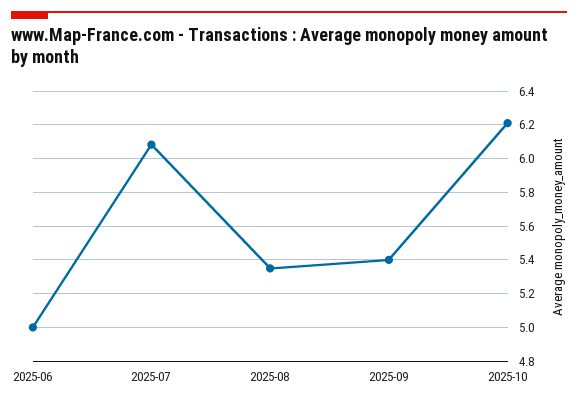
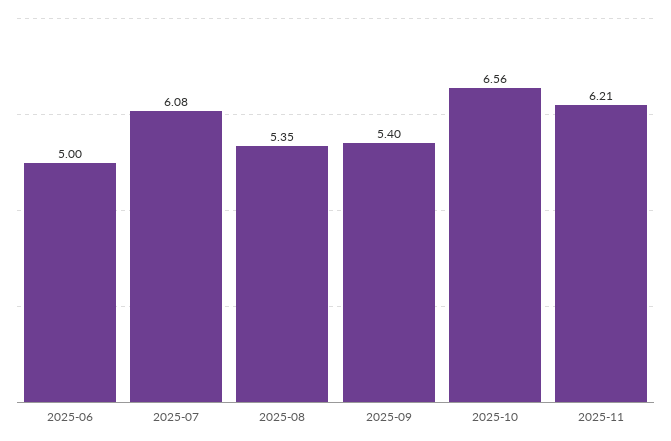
2025-10: 6.2 -> 6.56
2025-11: none -> 6.21

